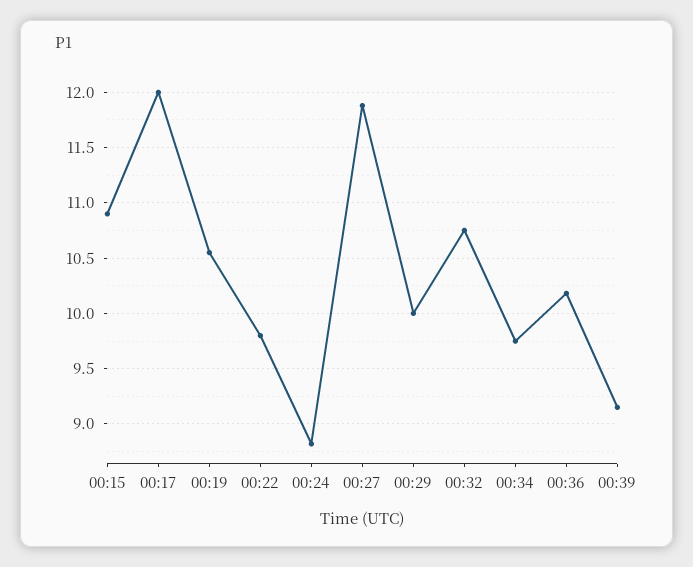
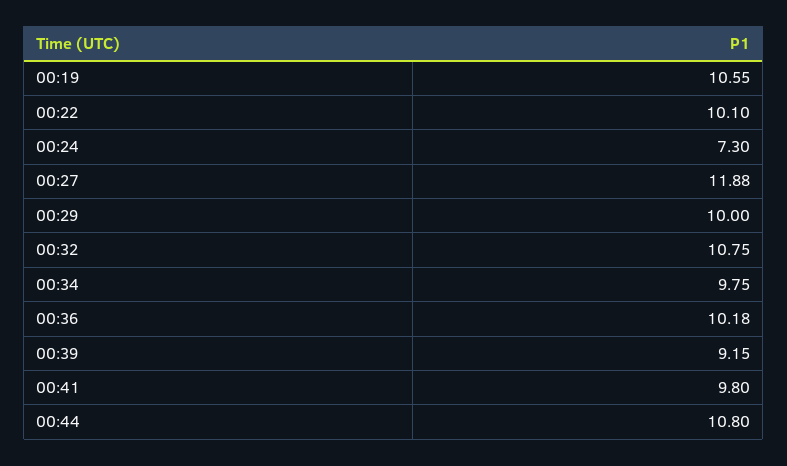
00:15: 10.9 -> none
00:17: 12 -> none
00:22: 9.8 -> 10.1
00:24: 8.8 -> 7.3
00:41: none -> 9.8
00:44: none -> 10.8

